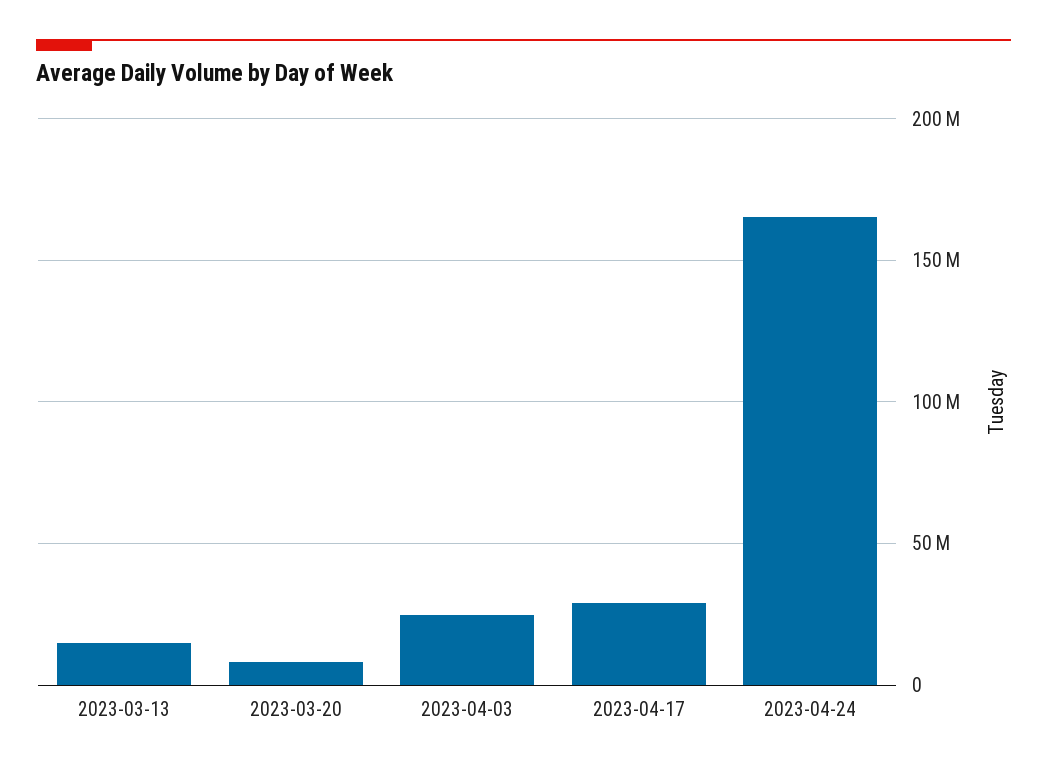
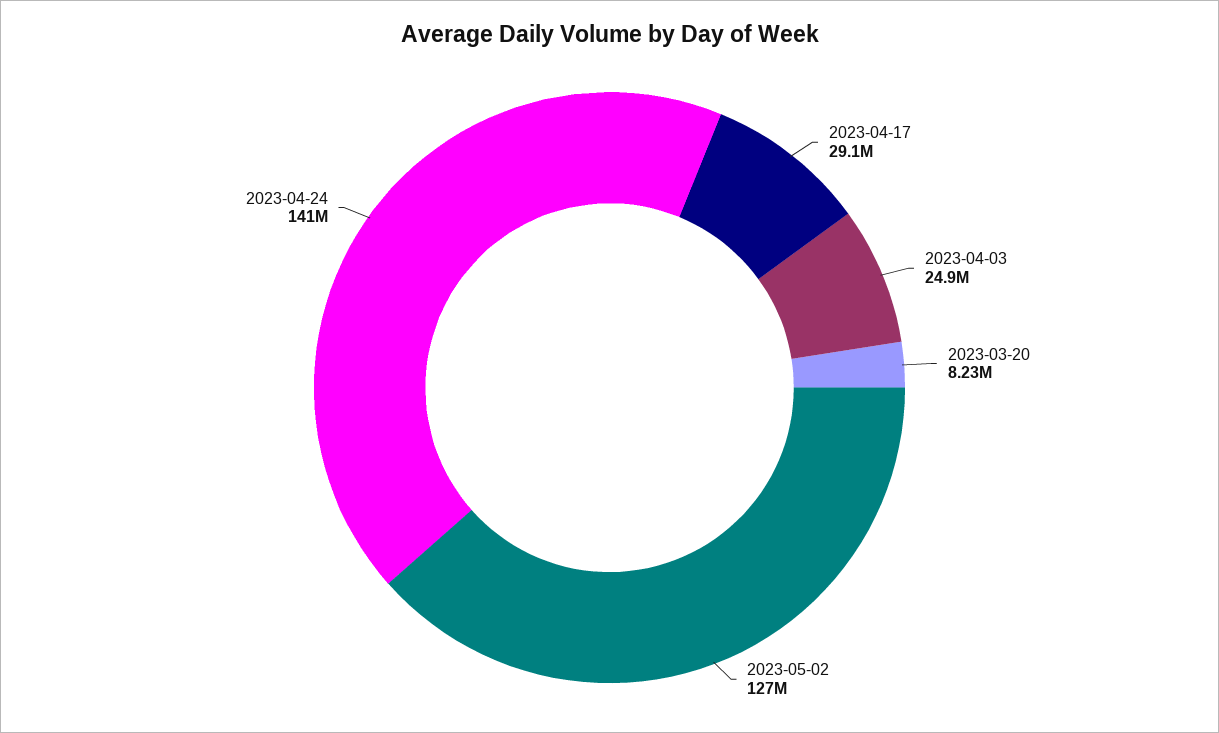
2023-03-13: 15000000 -> none
2023-04-24: 165000000 -> 141000000
2023-05-02: none -> 127000000

